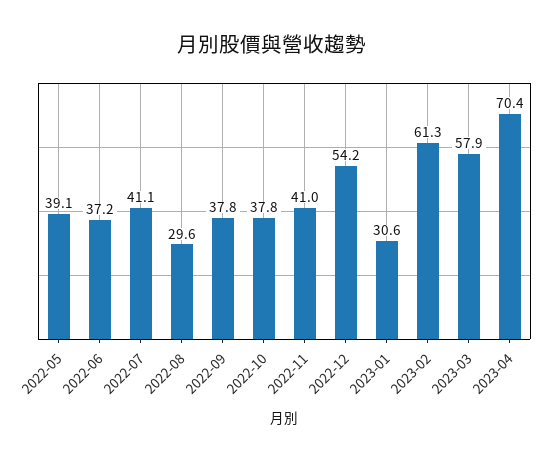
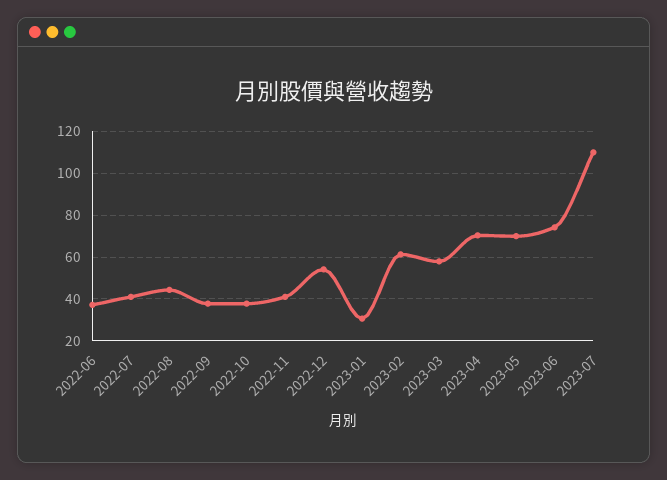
2022-05: 39.1 -> none
2022-08: 29.6 -> 45
2023-05: none -> 70
2023-06: none -> 75
2023-07: none -> 110

